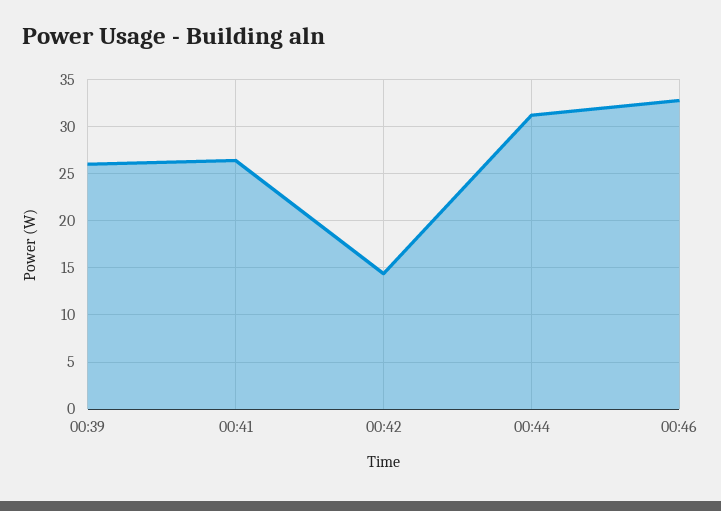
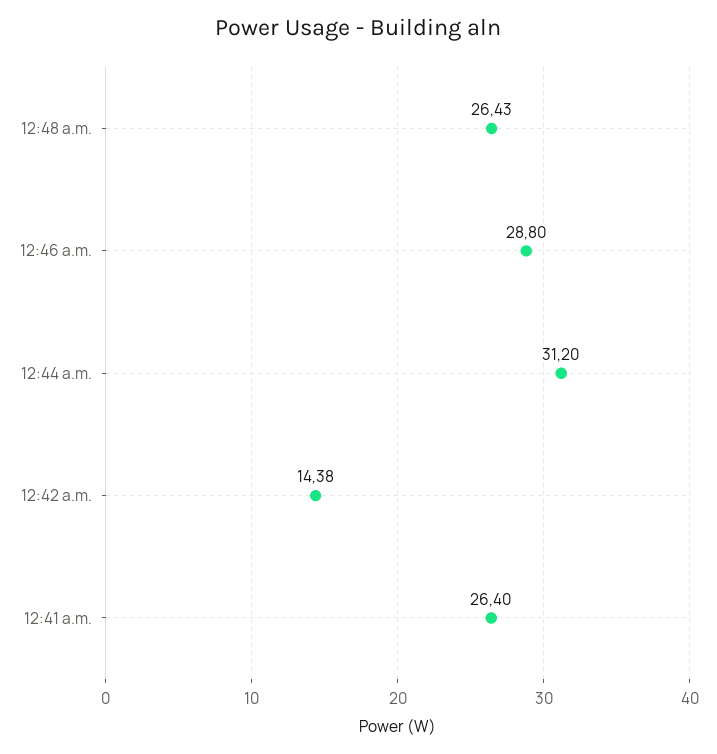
00:39: 26 -> none
00:46: 33 -> 28.8
12:48 a.m.: none -> 26.43

